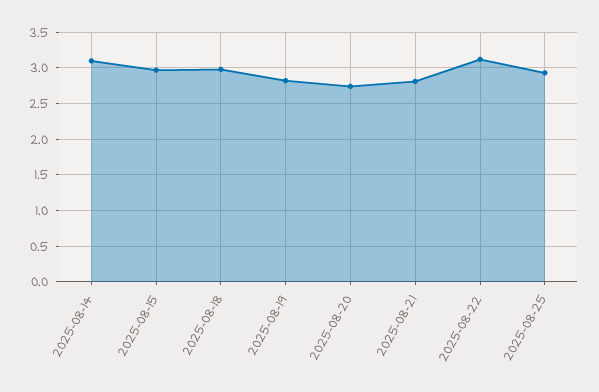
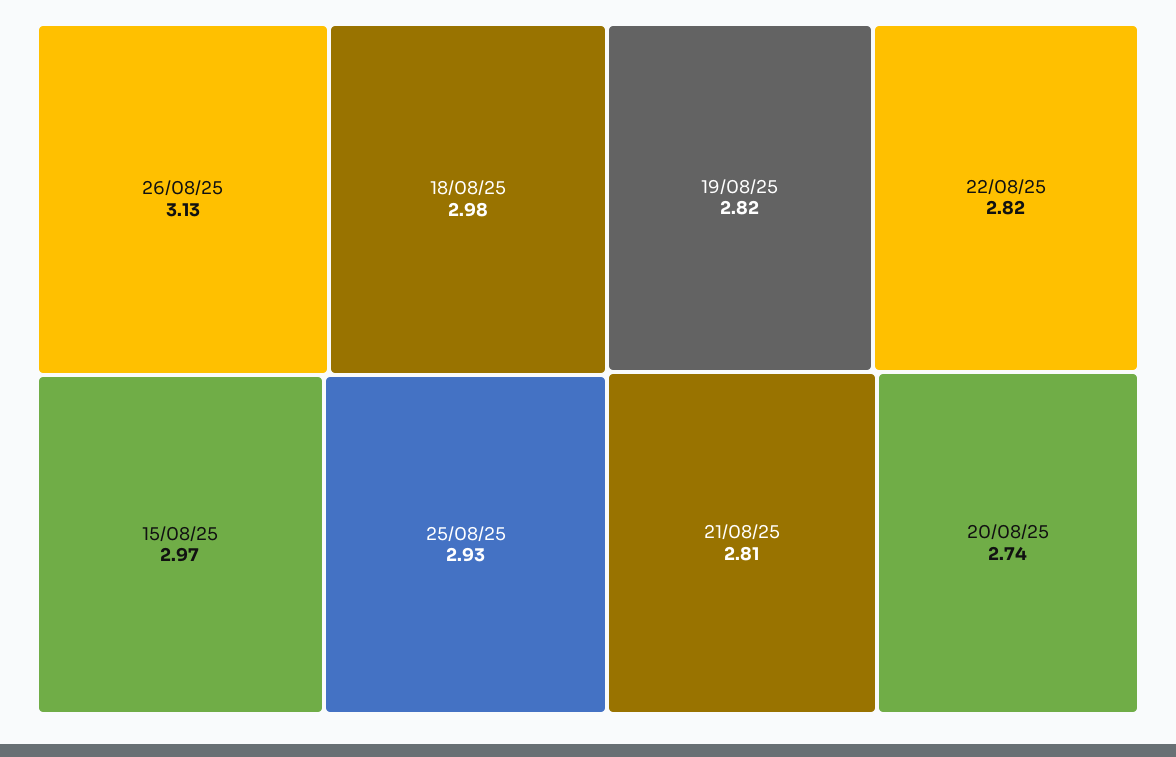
2025-08-14: 3.1 -> none
2025-08-22: 3.1 -> 2.82
26/08/25: none -> 3.13

